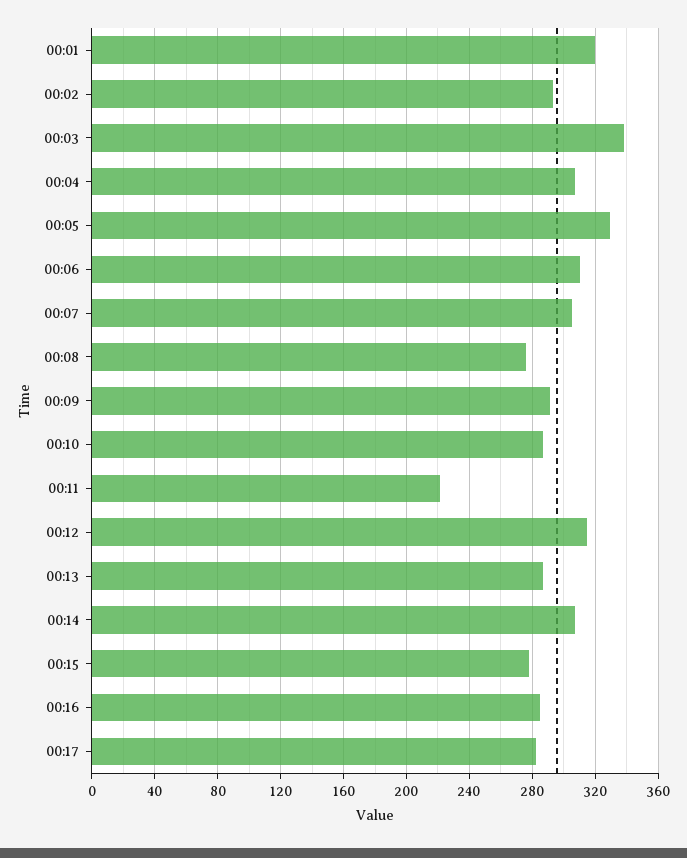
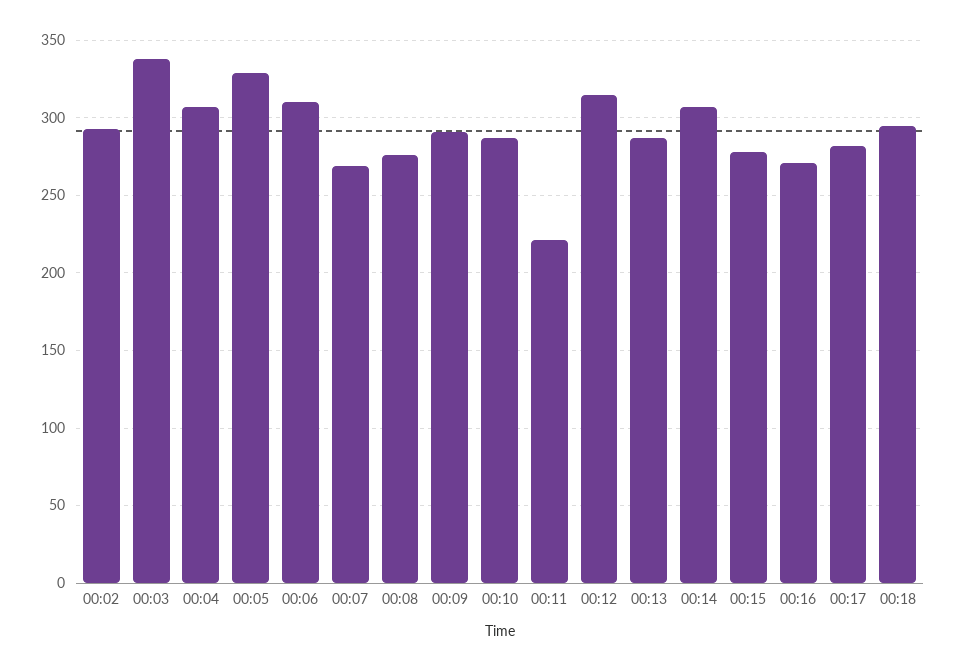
00:01: 320 -> none
00:07: 305 -> 270
00:16: 285 -> 270
00:18: none -> 295

